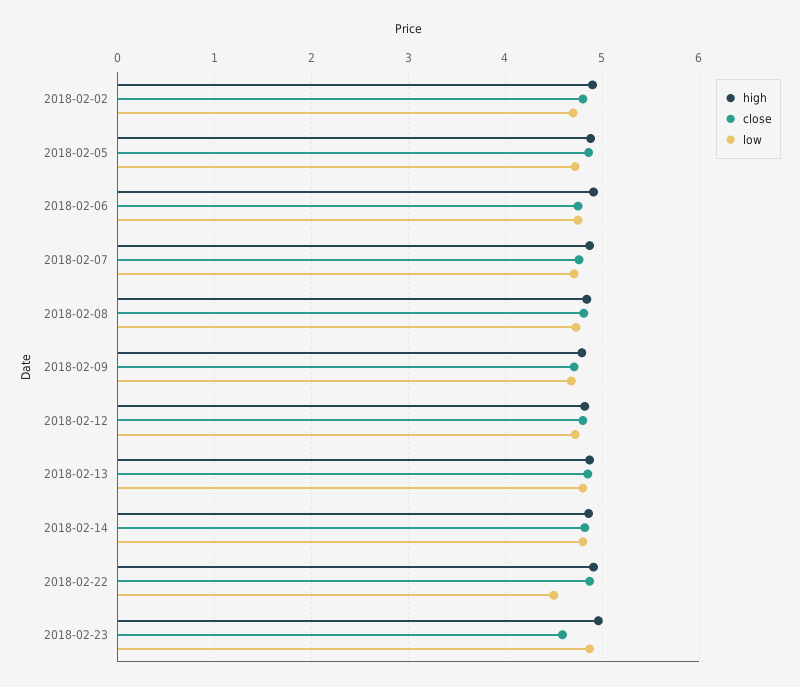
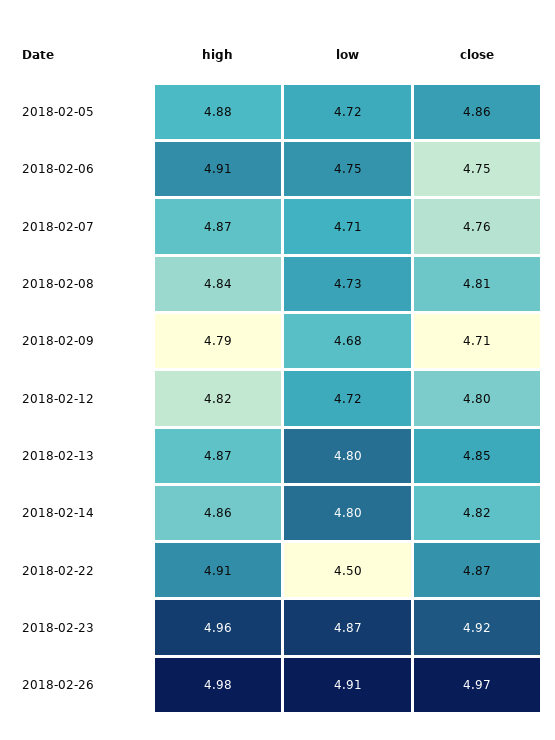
high, 2018-02-02: 4.9 -> none
close, 2018-02-02: 4.8 -> none
low, 2018-02-02: 4.7 -> none
close, 2018-02-23: 4.6 -> 4.92
high, 2018-02-26: none -> 4.98
low, 2018-02-26: none -> 4.91
close, 2018-02-26: none -> 4.97

